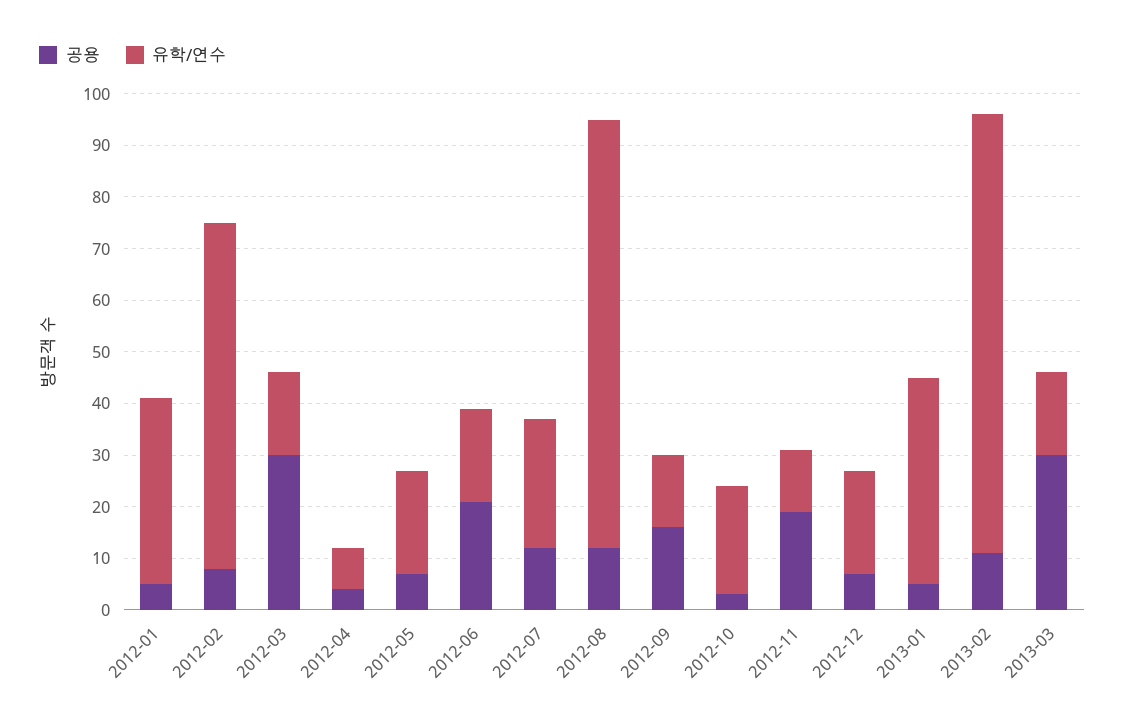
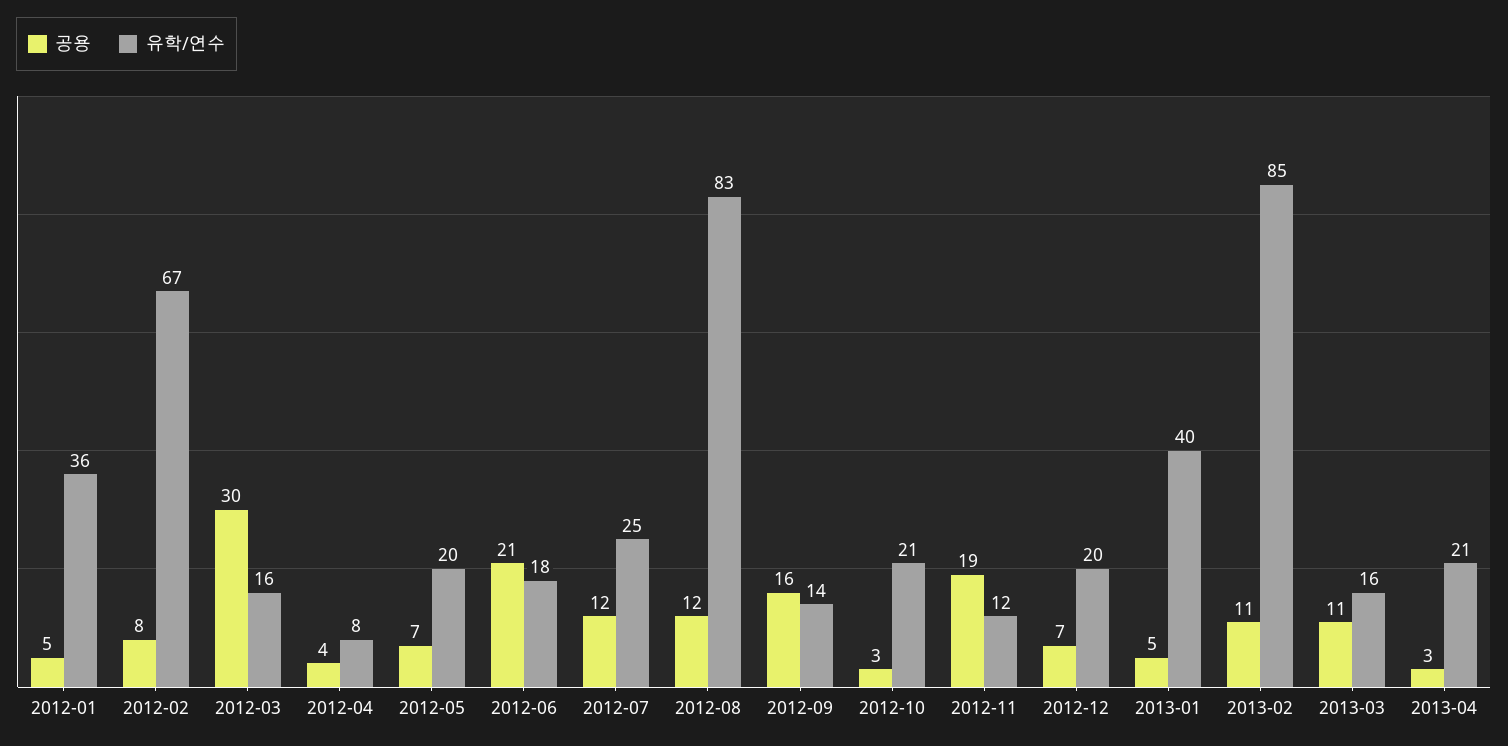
공용, 2013-03: 30 -> 11
공용, 2013-04: none -> 3
유학/연수, 2013-04: none -> 21

